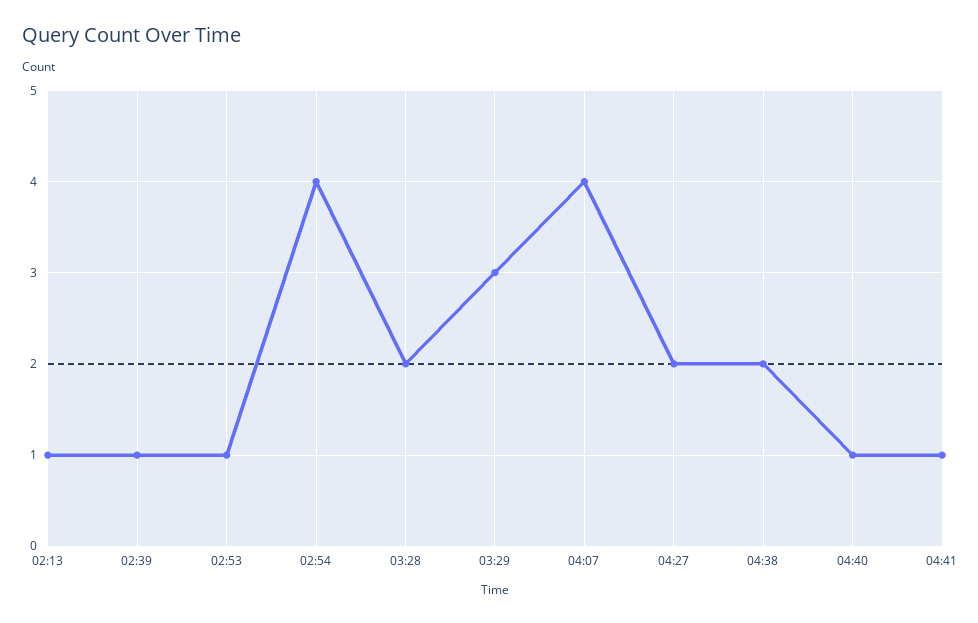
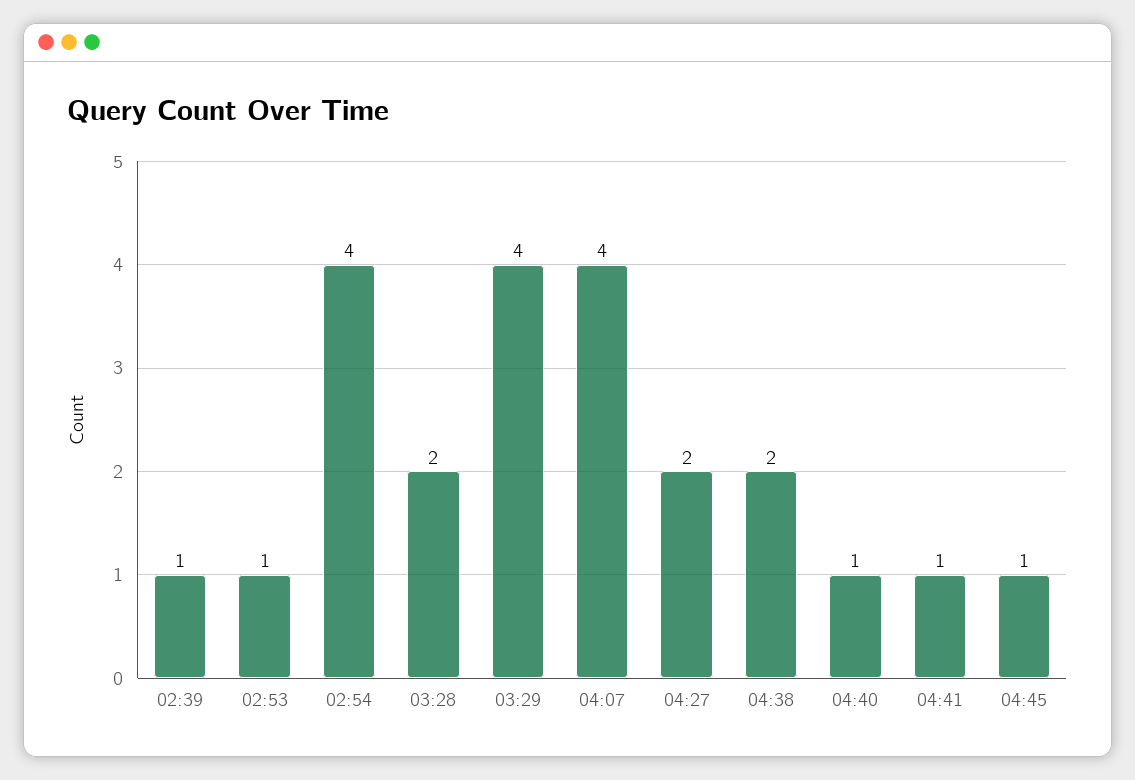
02:13: 1 -> none
03:29: 3 -> 4
04:45: none -> 1

